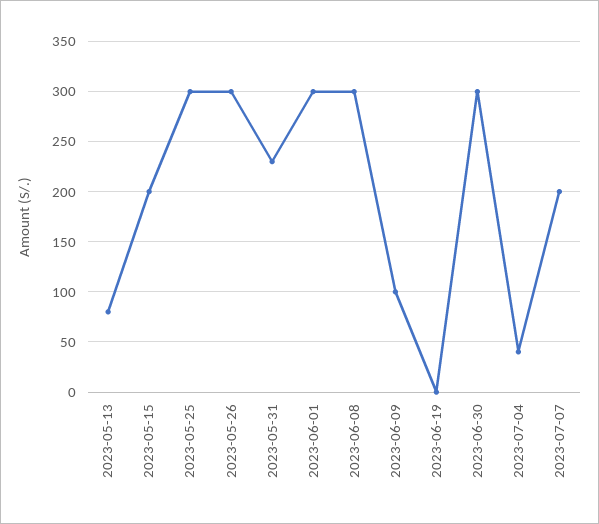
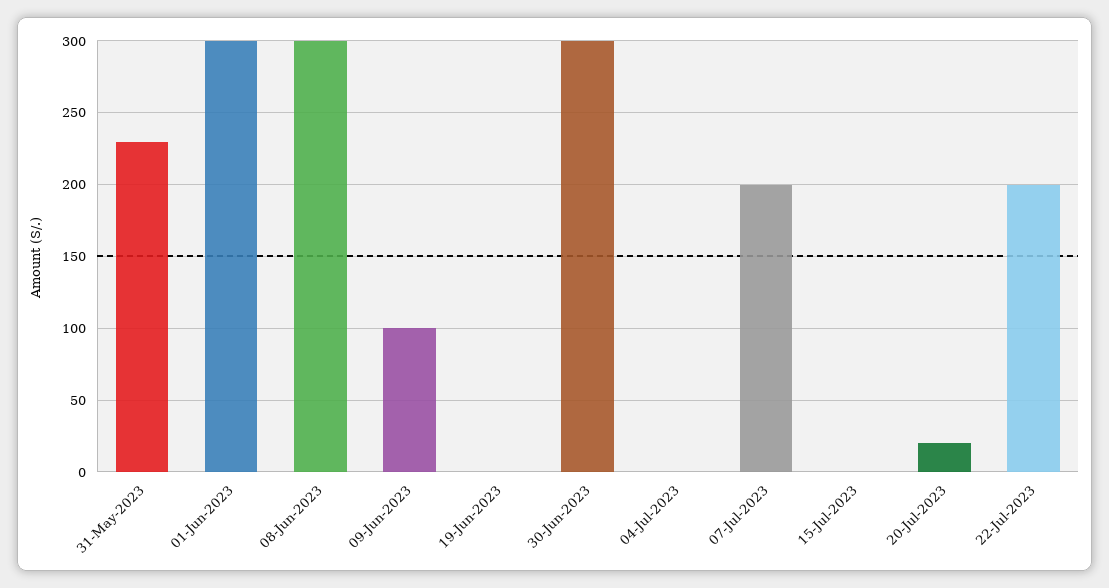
2023-05-13: 80 -> none
2023-05-15: 200 -> none
2023-05-25: 300 -> none
2023-05-26: 300 -> none
2023-07-04: 40 -> 0
15-Jul-2023: none -> 0
20-Jul-2023: none -> 20
22-Jul-2023: none -> 200

